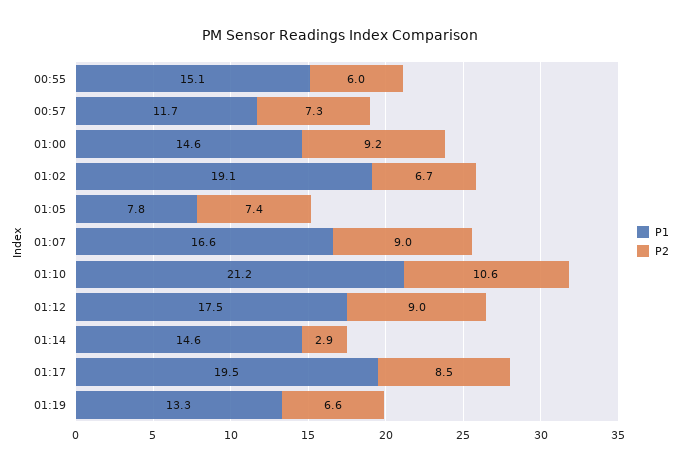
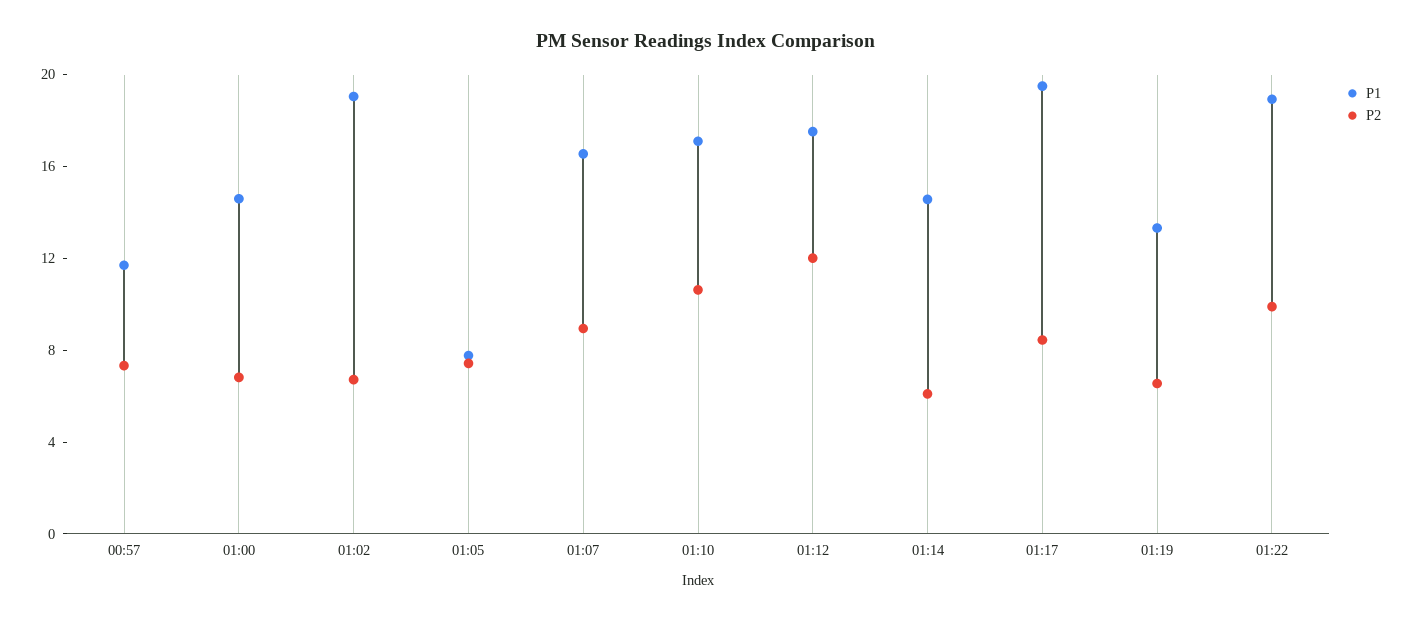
P1, 00:55: 15.1 -> none
P2, 00:55: 6 -> none
P2, 01:00: 9.2 -> 7
P1, 01:10: 21.2 -> 17
P2, 01:12: 9 -> 12
P2, 01:14: 2.9 -> 6
P1, 01:22: none -> 19
P2, 01:22: none -> 10

